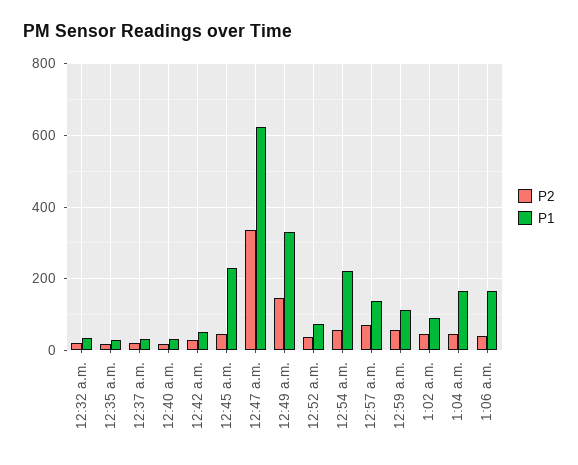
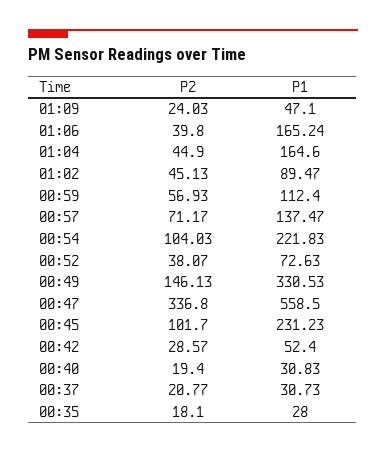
P2, 12:32 a.m.: 20 -> none
P1, 12:32 a.m.: 40 -> none
P2, 12:45 a.m.: 40 -> 101.7
P1, 12:47 a.m.: 620 -> 558.5
P2, 12:54 a.m.: 60 -> 104.03
P2, 01:09: none -> 24.03
P1, 01:09: none -> 47.1

